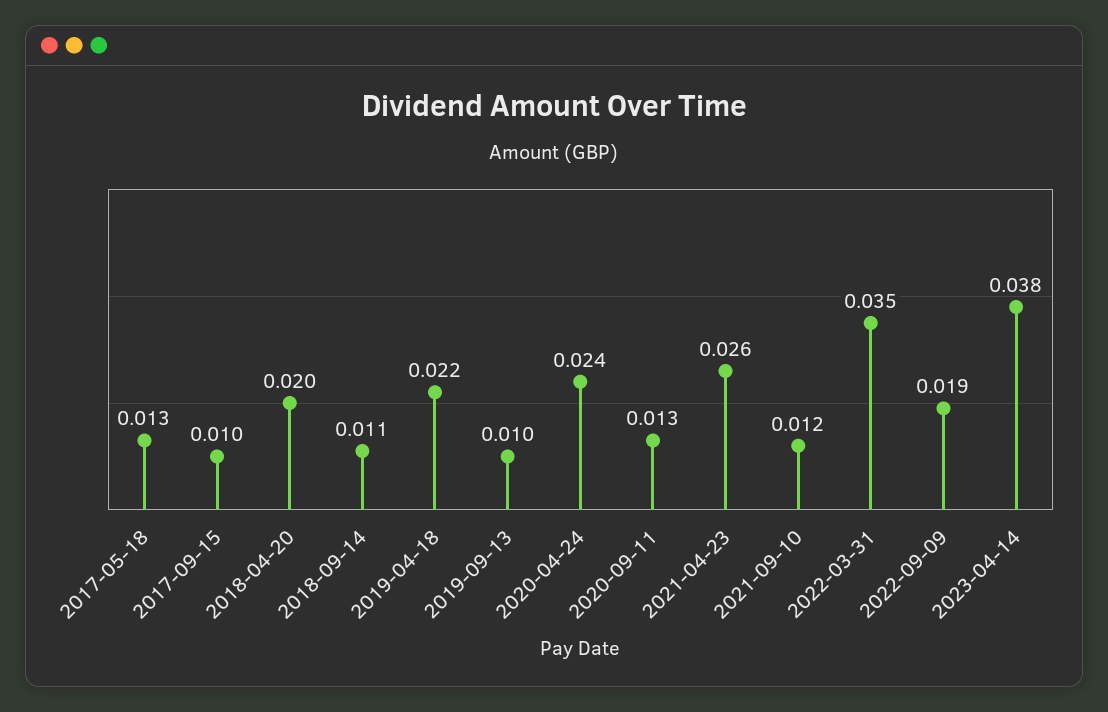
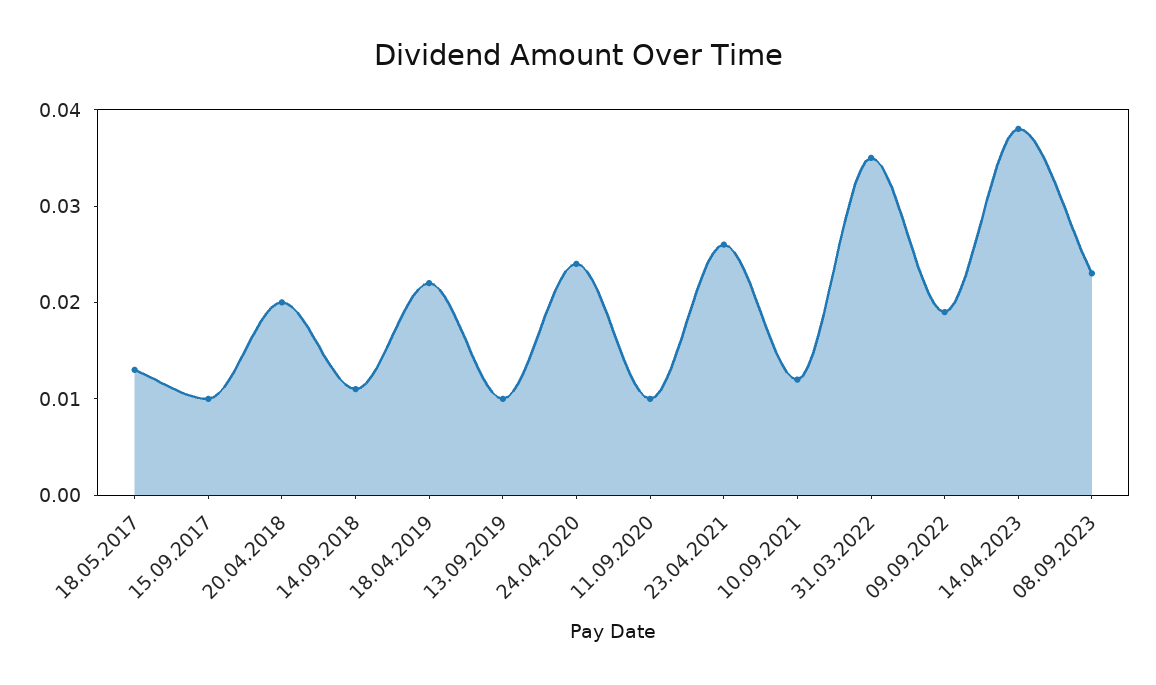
2020-09-11: 0.013 -> 0.01
08.09.2023: none -> 0.023

